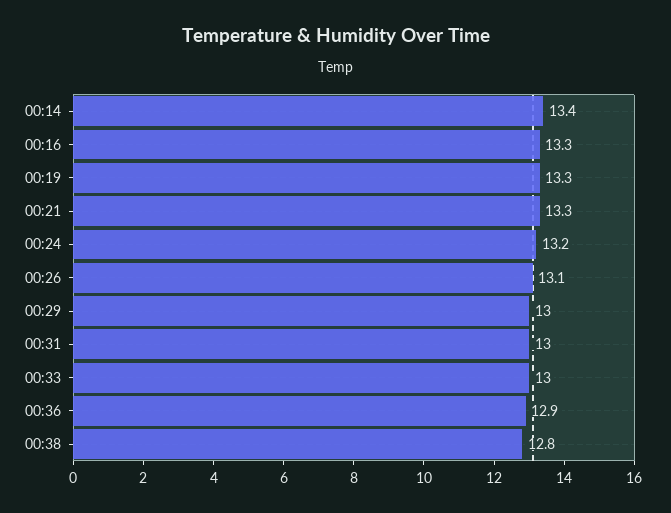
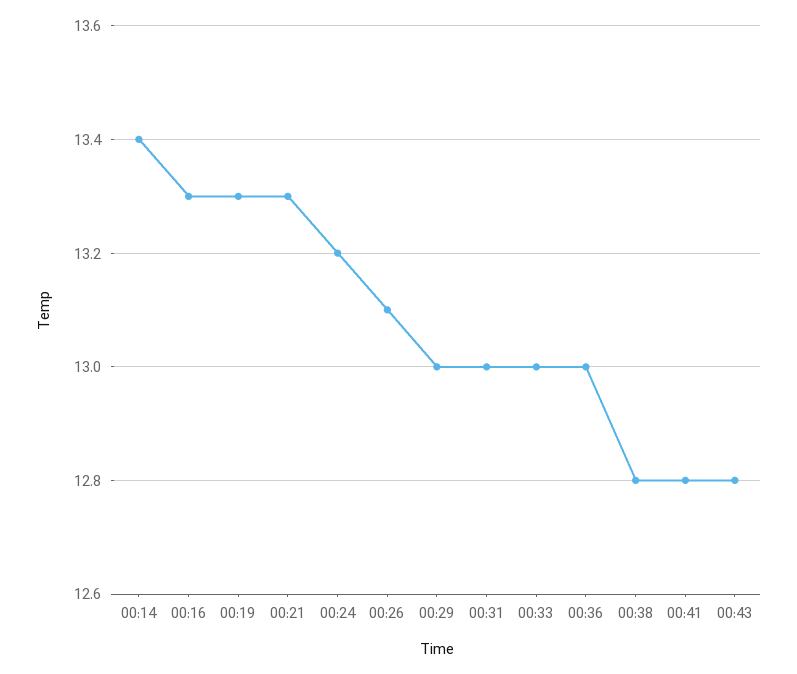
00:36: 12.9 -> 13
00:41: none -> 12.8
00:43: none -> 12.8

